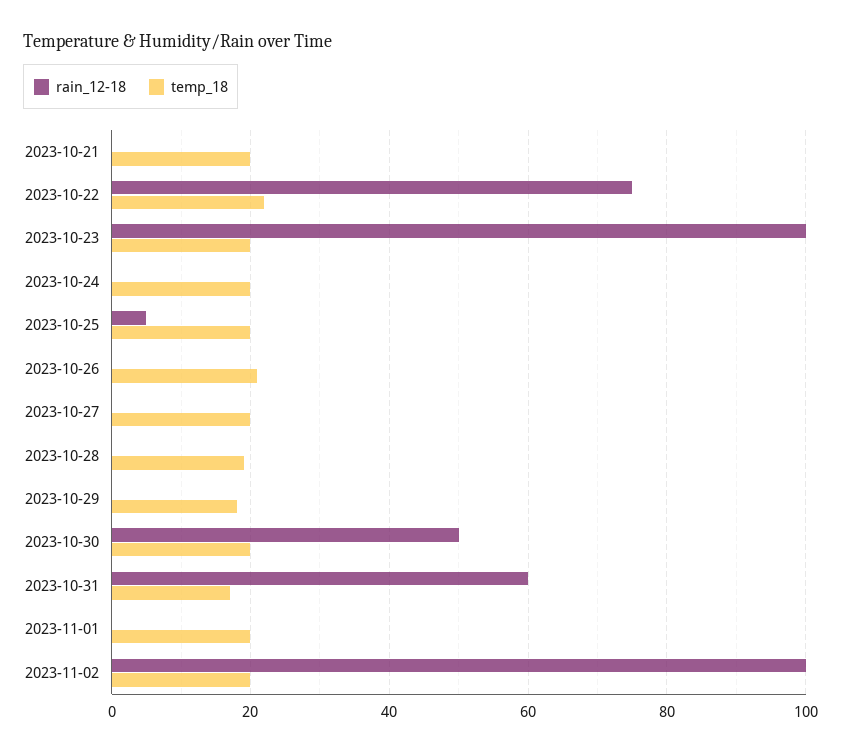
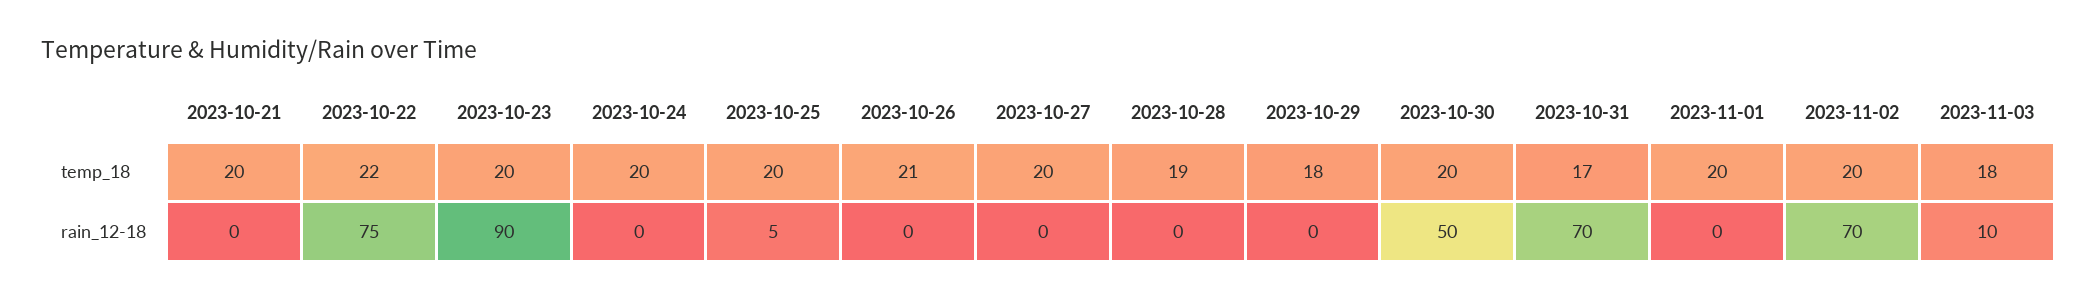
rain_12-18, 2023-10-23: 100 -> 90
rain_12-18, 2023-10-31: 60 -> 70
rain_12-18, 2023-11-02: 100 -> 70
temp_18, 2023-11-03: none -> 18
rain_12-18, 2023-11-03: none -> 10

